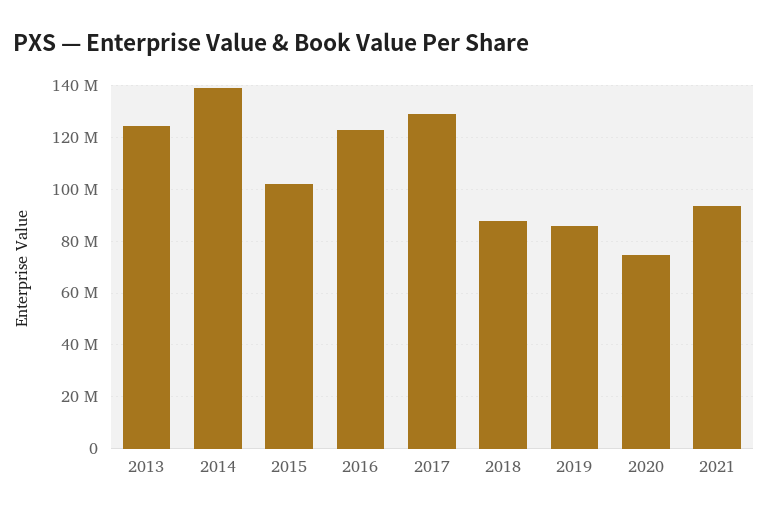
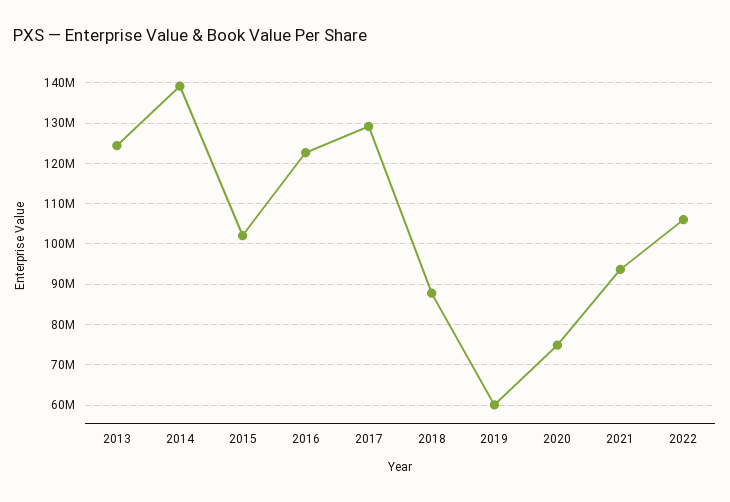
2019: 85000000 -> 60000000
2022: none -> 106000000

